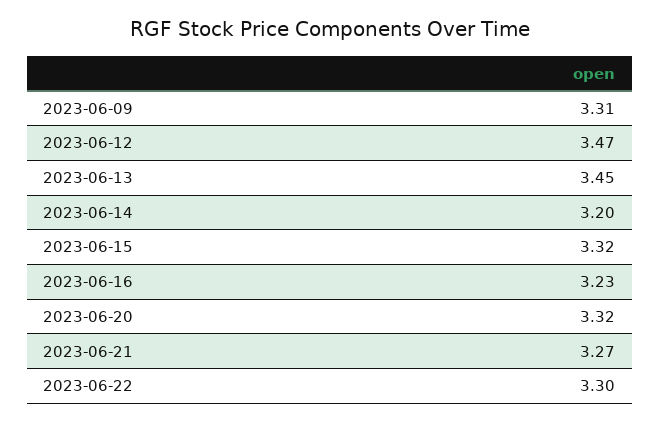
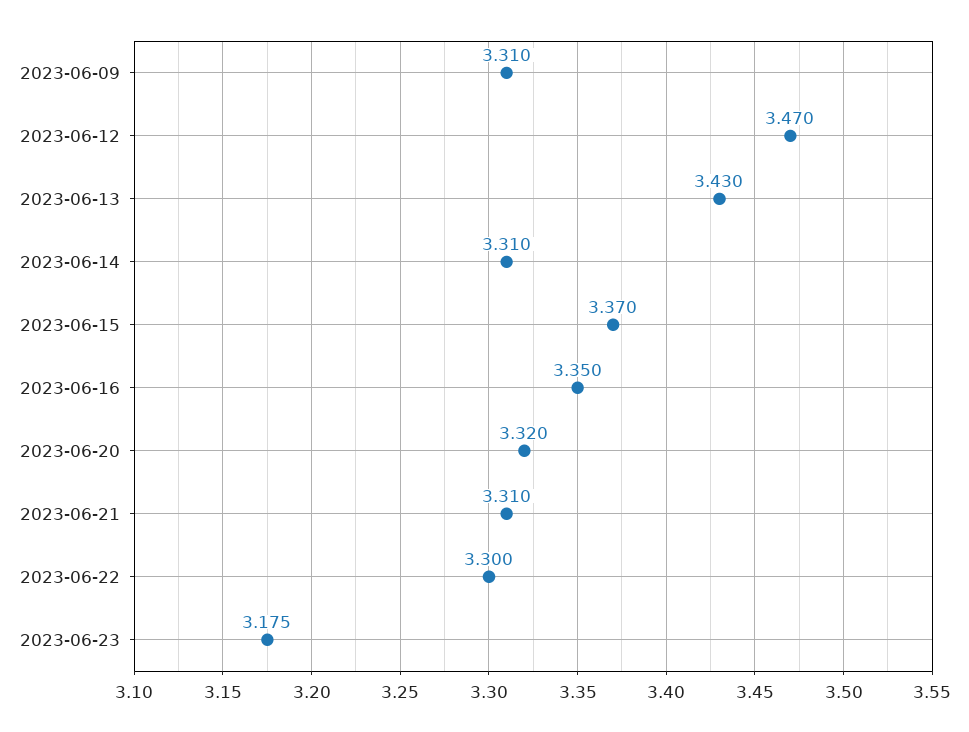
2023-06-13: 3.45 -> 3.43
2023-06-14: 3.2 -> 3.31
2023-06-15: 3.32 -> 3.37
2023-06-16: 3.23 -> 3.35
2023-06-21: 3.27 -> 3.31
2023-06-23: none -> 3.175

